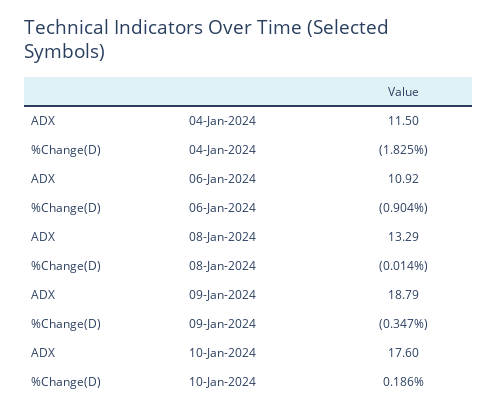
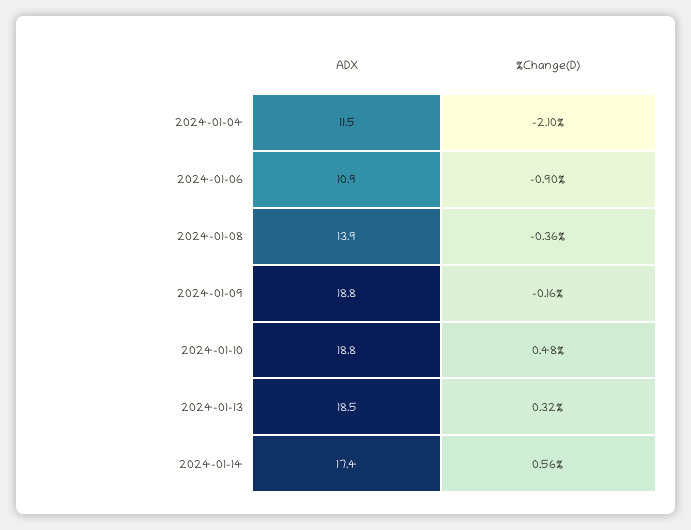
%Change(D), 04-Jan-2024: -1.825 -> -2.1
ADX, 08-Jan-2024: 13.29 -> 13.9
%Change(D), 08-Jan-2024: -0.014 -> -0.36
%Change(D), 09-Jan-2024: -0.347 -> -0.16
ADX, 10-Jan-2024: 17.6 -> 18.8
%Change(D), 10-Jan-2024: 0.186 -> 0.48
ADX, 2024-01-13: none -> 18.5
%Change(D), 2024-01-13: none -> 0.32
ADX, 2024-01-14: none -> 17.4
%Change(D), 2024-01-14: none -> 0.56

